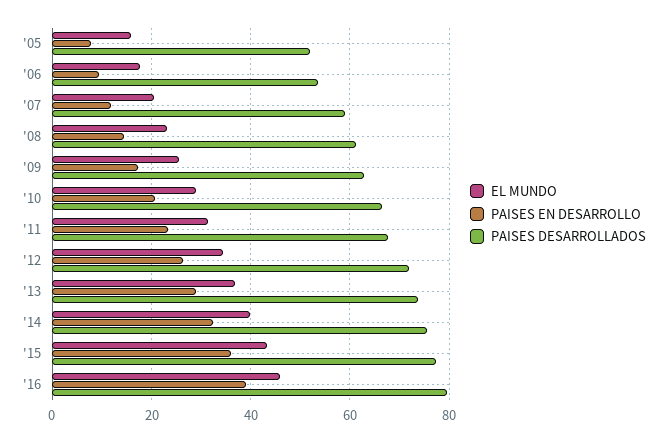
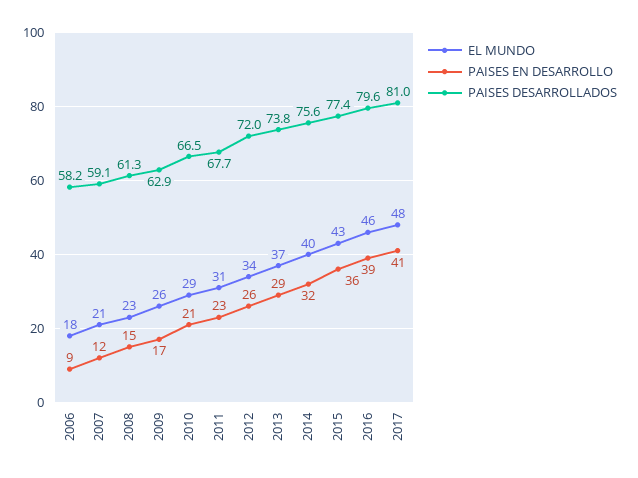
EL MUNDO, '05: 16 -> none
PAISES EN DESARROLLO, '05: 8 -> none
PAISES DESARROLLADOS, '05: 52 -> none
PAISES DESARROLLADOS, '06: 54 -> 58.2
EL MUNDO, 2017: none -> 48
PAISES EN DESARROLLO, 2017: none -> 41
PAISES DESARROLLADOS, 2017: none -> 81

